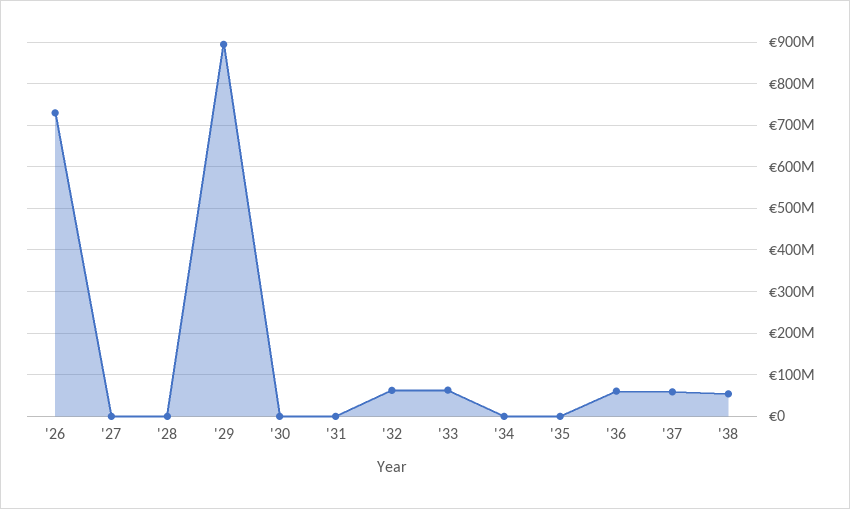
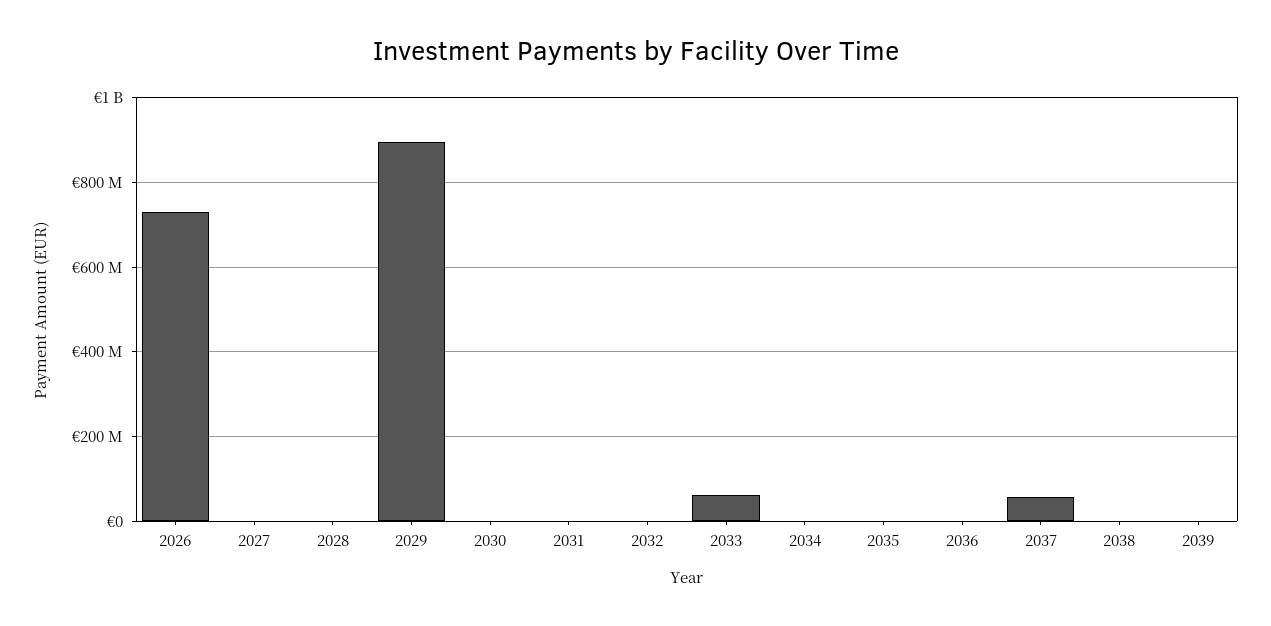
'32: 60000000 -> 0
'36: 60000000 -> 0
'38: 60000000 -> 0
2039: none -> 0

